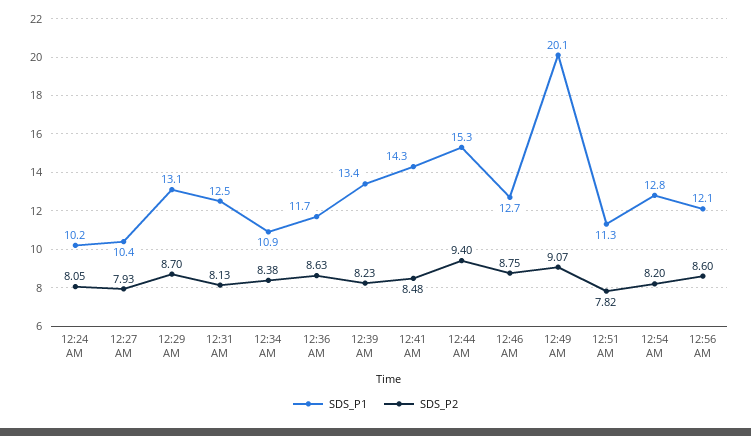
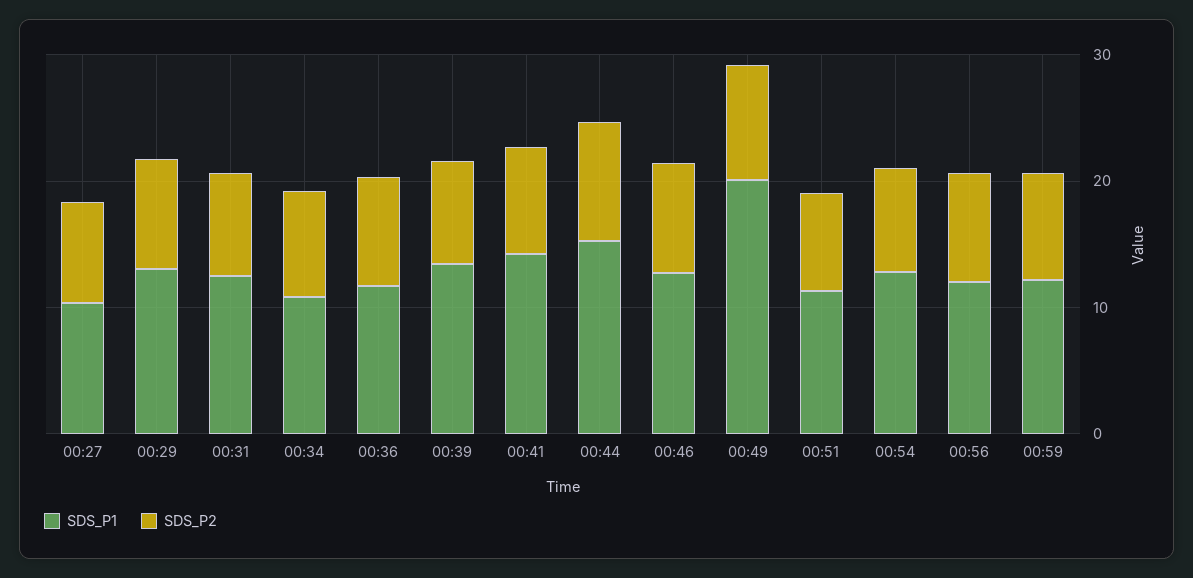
SDS_P1, 12:24 AM: 10.2 -> none
SDS_P2, 12:24 AM: 8.05 -> none
SDS_P1, 00:59: none -> 12
SDS_P2, 00:59: none -> 8

